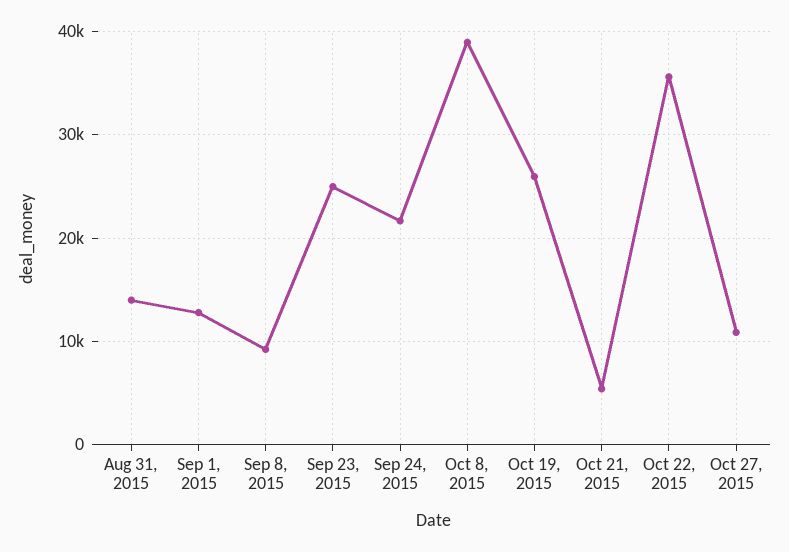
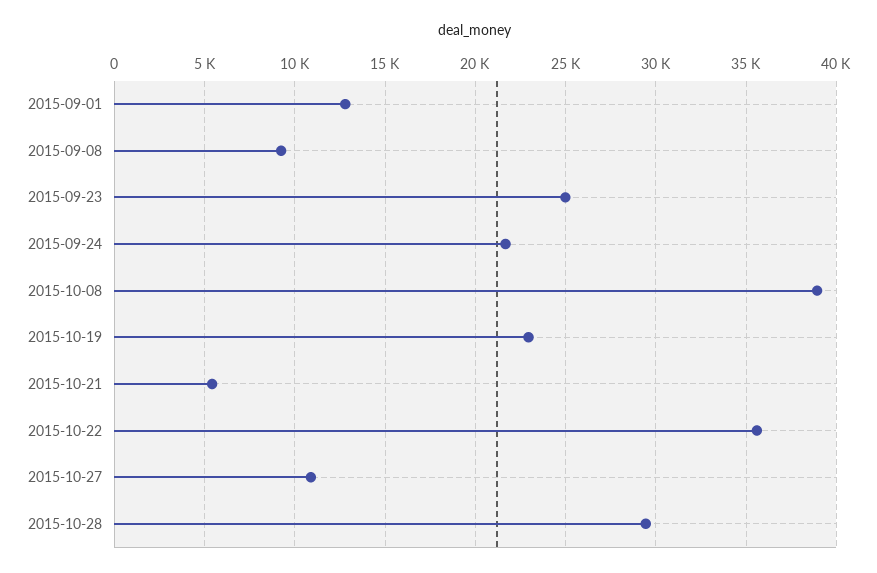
Aug 31, 2015: 14000 -> none
Oct 19, 2015: 26000 -> 23000
2015-10-28: none -> 29500

